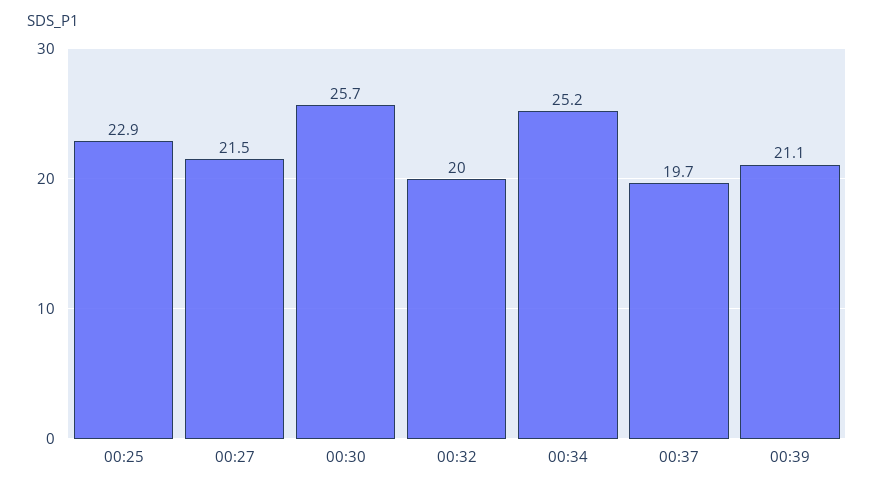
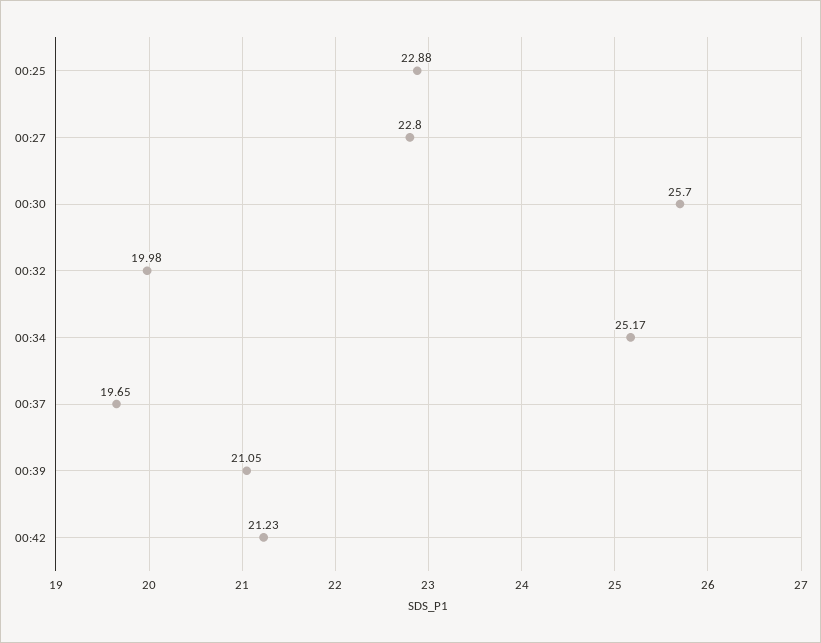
00:27: 21.5 -> 22.8
00:42: none -> 21.23

